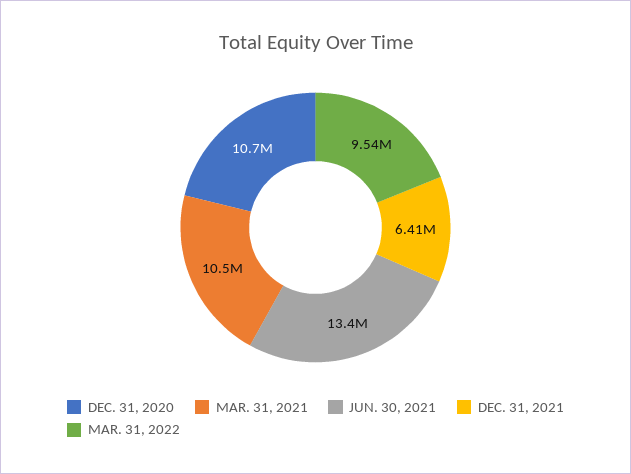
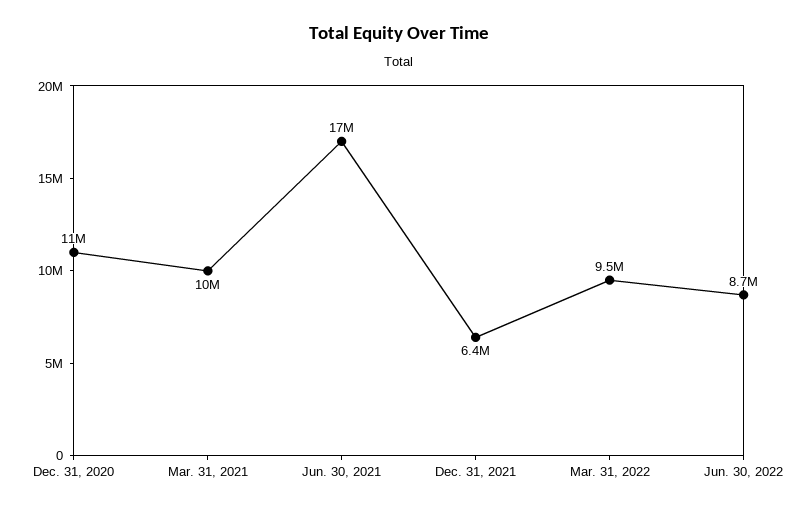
JUN. 30, 2021: 13400000 -> 17000000
Jun. 30, 2022: none -> 8700000

